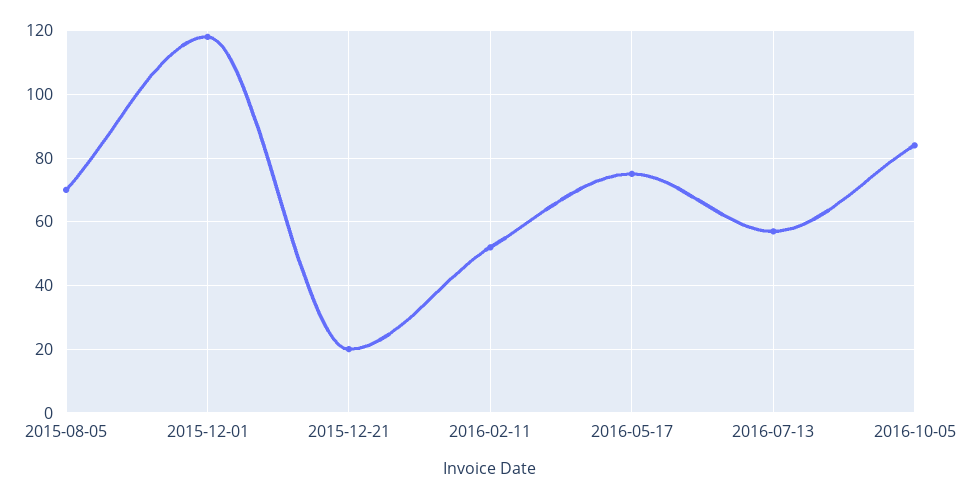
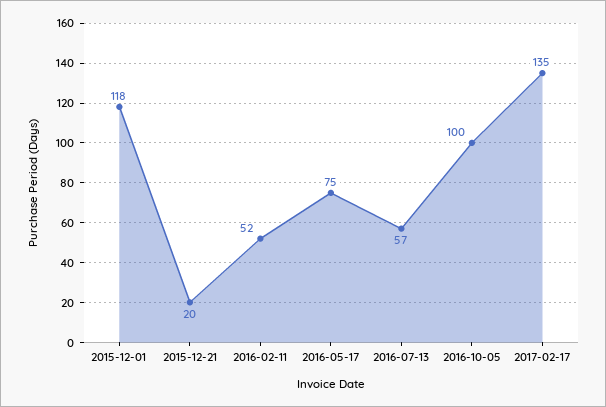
2015-08-05: 70 -> none
2016-10-05: 85 -> 100
2017-02-17: none -> 135

